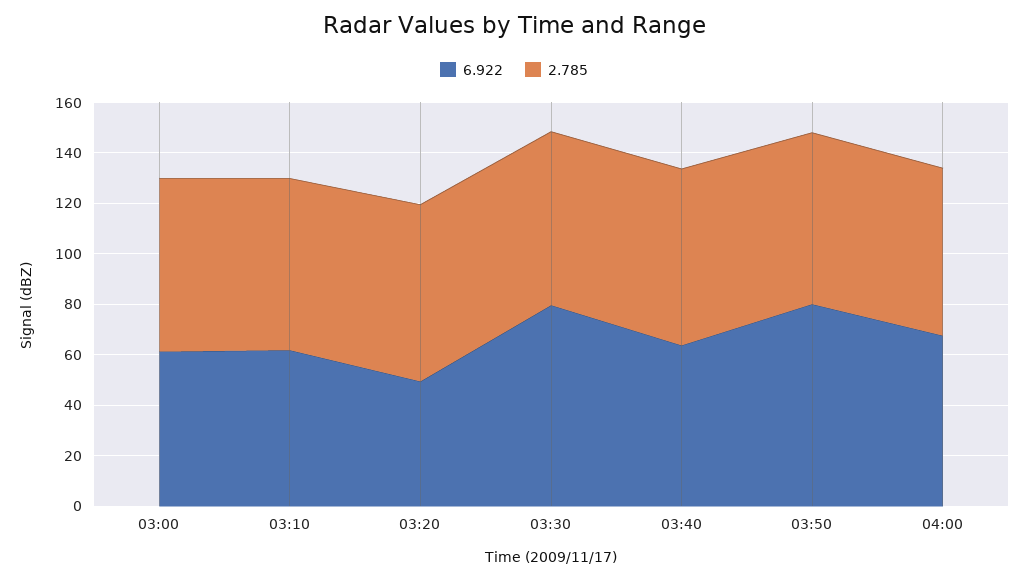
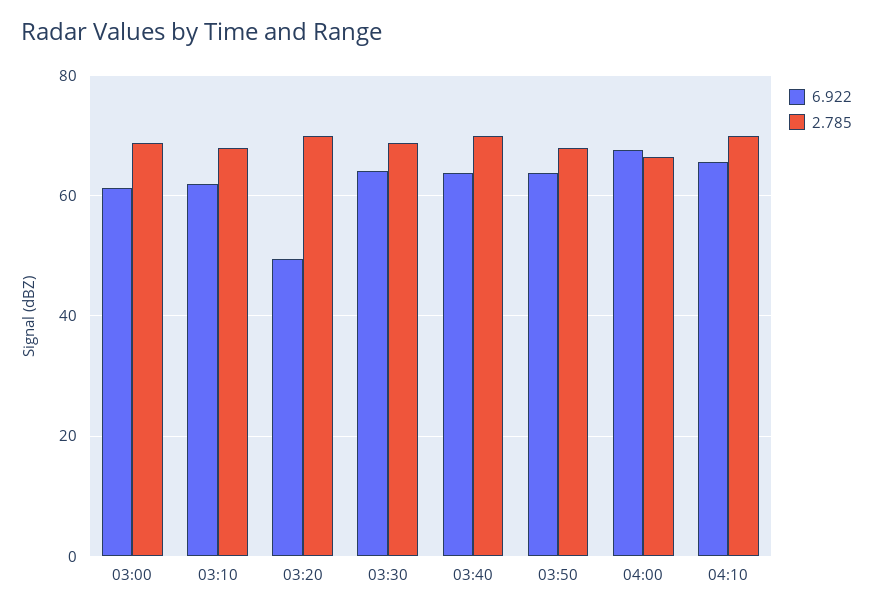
6.922, 03:30: 80 -> 64
6.922, 03:50: 80 -> 64
6.922, 04:10: none -> 66
2.785, 04:10: none -> 70

